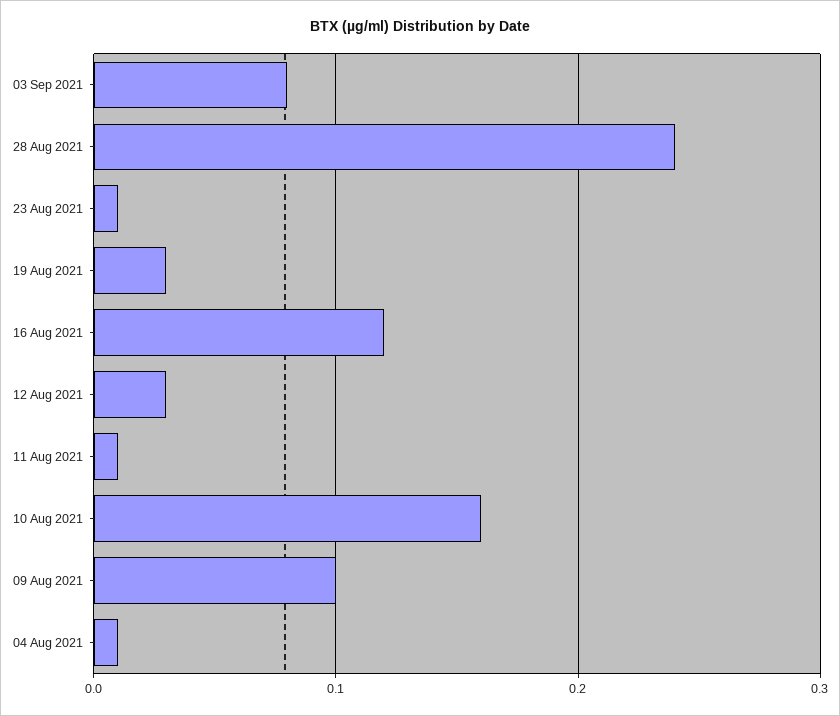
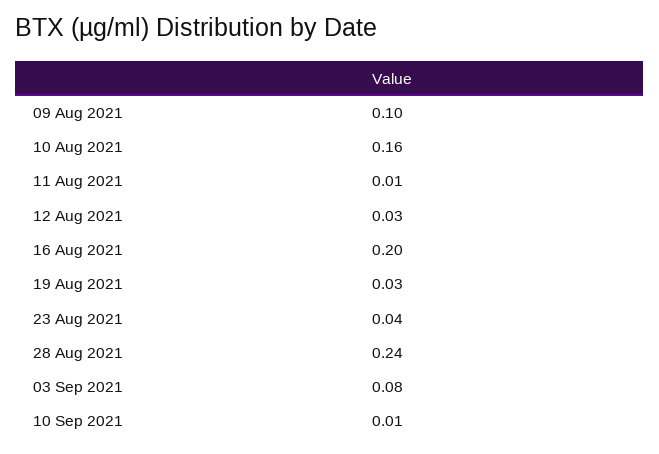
23 Aug 2021: 0.01 -> 0.04
16 Aug 2021: 0.12 -> 0.2
04 Aug 2021: 0.01 -> none
10 Sep 2021: none -> 0.01

